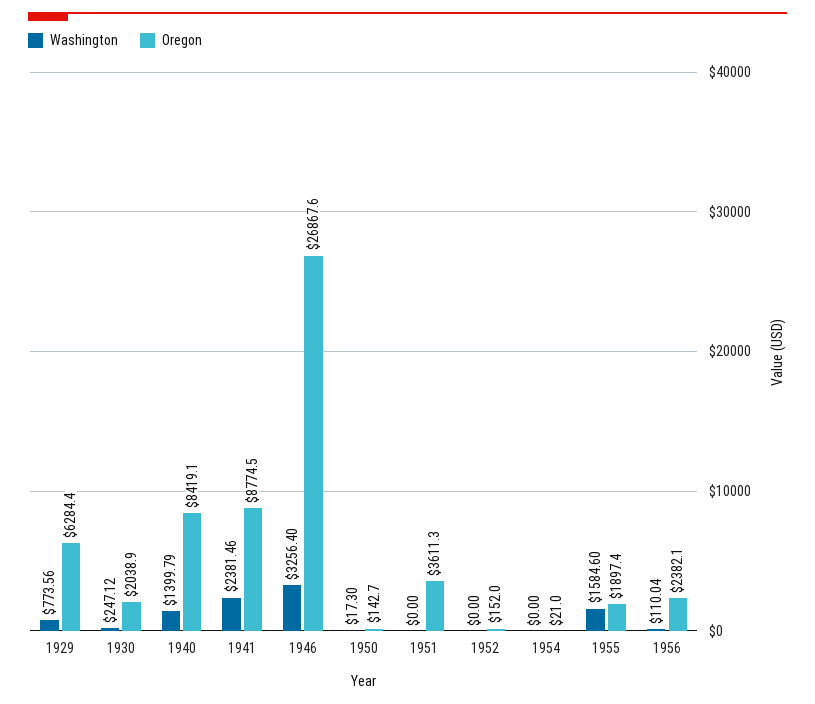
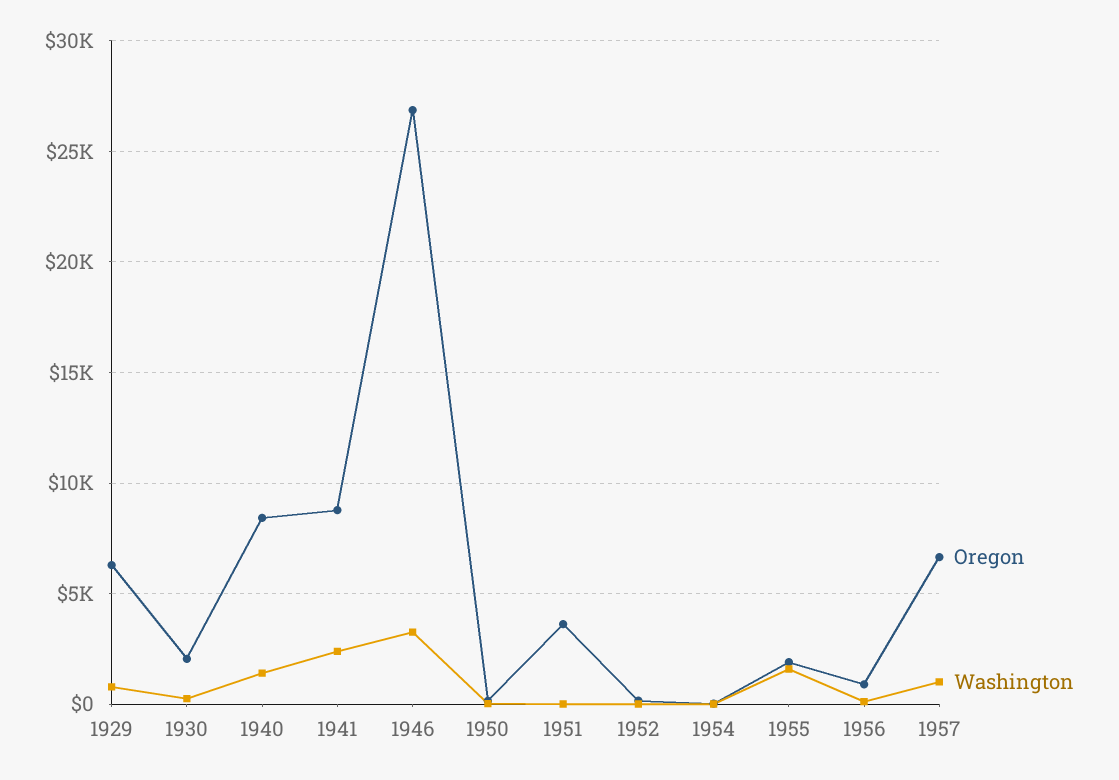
Oregon, 1956: 2382.1 -> 1000
Oregon, 1957: none -> 6500
Washington, 1957: none -> 1000

